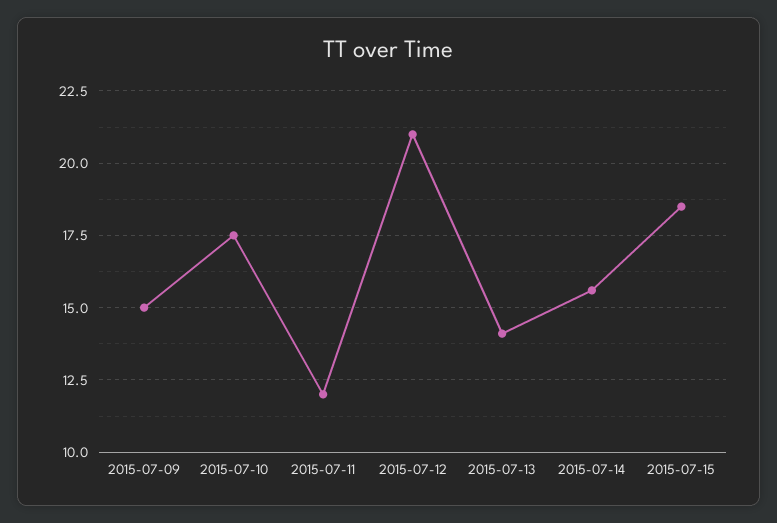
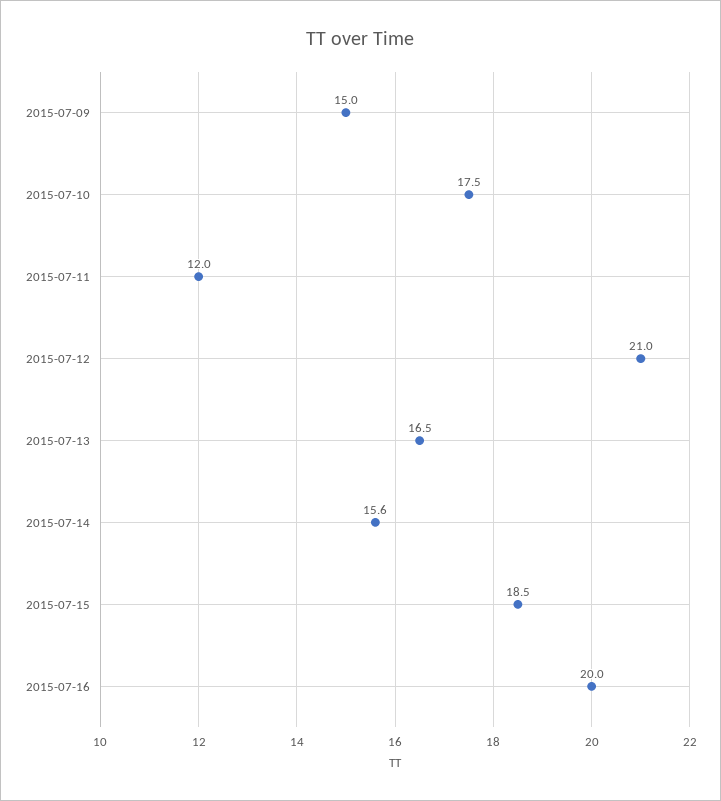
2015-07-13: 14 -> 16.5
2015-07-16: none -> 20

